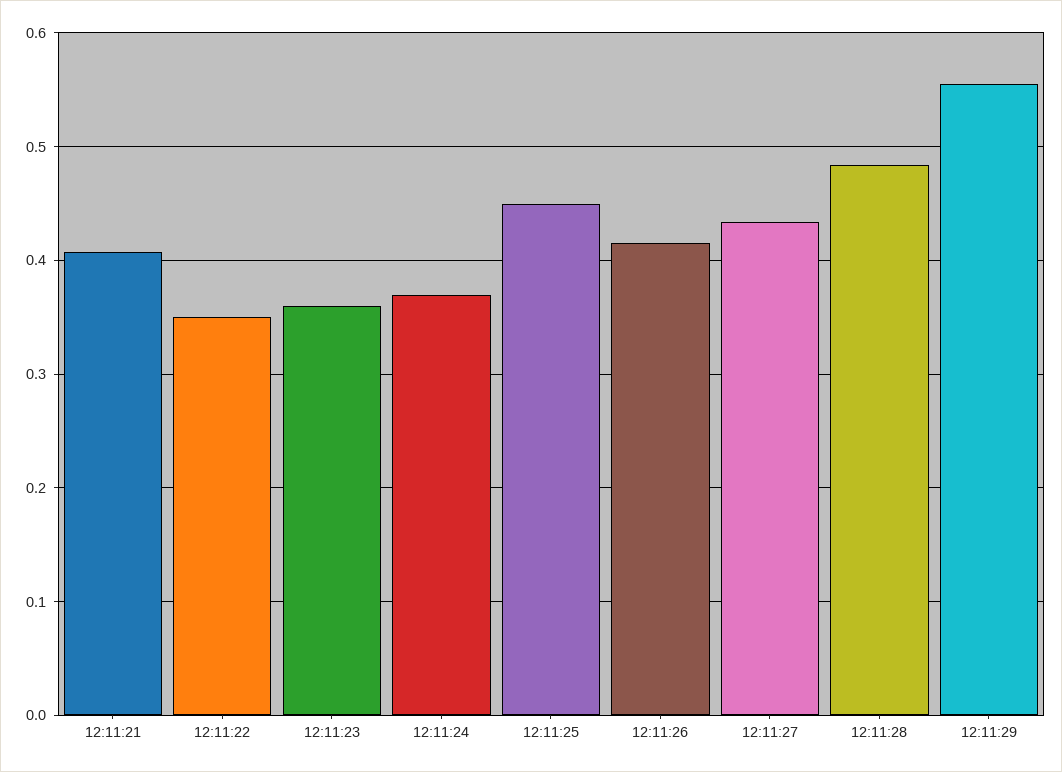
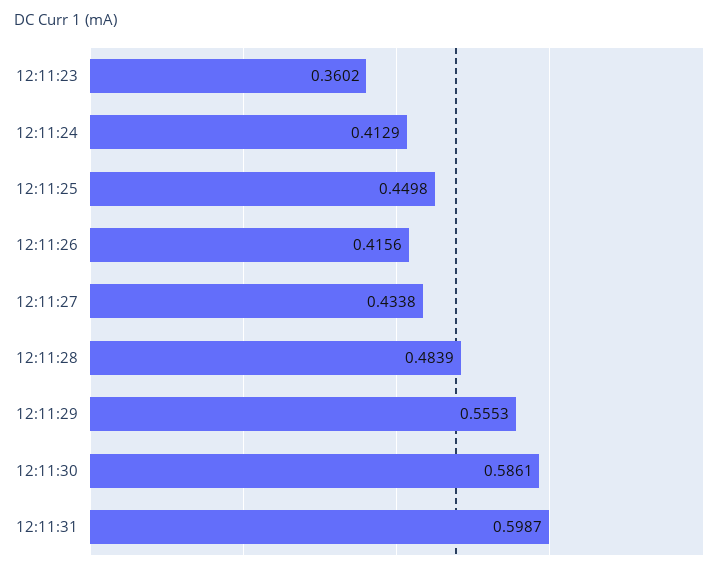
12:11:21: 0.41 -> none
12:11:22: 0.35 -> none
12:11:24: 0.37 -> 0.4129
12:11:30: none -> 0.5861
12:11:31: none -> 0.5987

